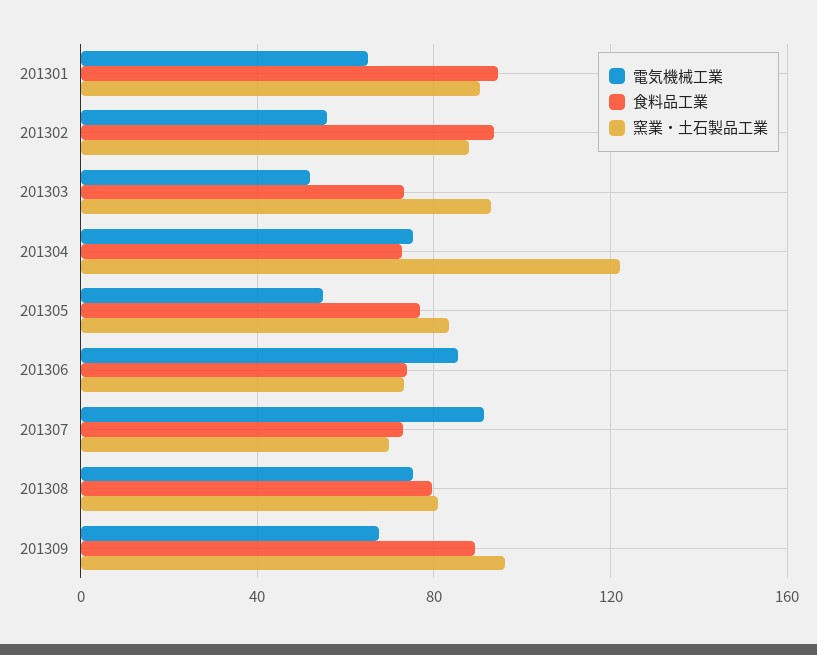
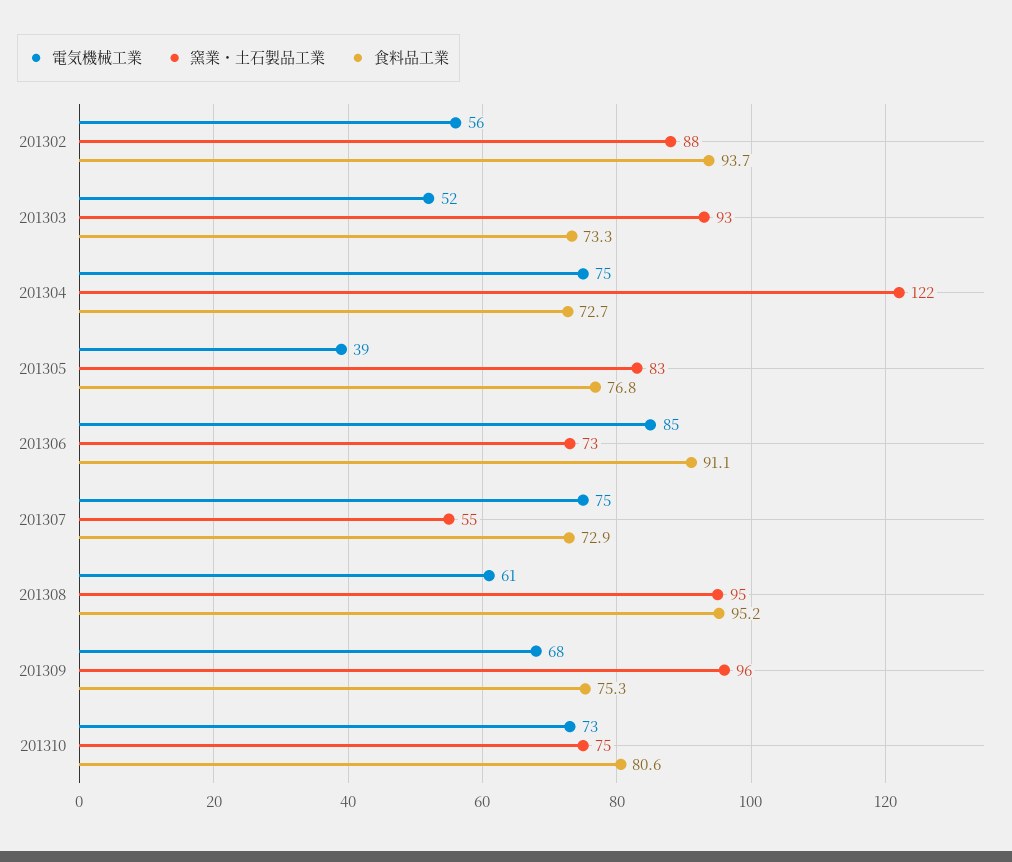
電気機械工業, 201301: 65 -> none
食料品工業, 201301: 95 -> none
窯業・土石製品工業, 201301: 90 -> none
電気機械工業, 201305: 55 -> 39
食料品工業, 201306: 75 -> 91.1
電気機械工業, 201307: 90 -> 75
窯業・土石製品工業, 201307: 70 -> 55
電気機械工業, 201308: 75 -> 61
食料品工業, 201308: 80 -> 95.2
窯業・土石製品工業, 201308: 80 -> 95
食料品工業, 201309: 90 -> 75.3
電気機械工業, 201310: none -> 73
窯業・土石製品工業, 201310: none -> 75
食料品工業, 201310: none -> 80.6

